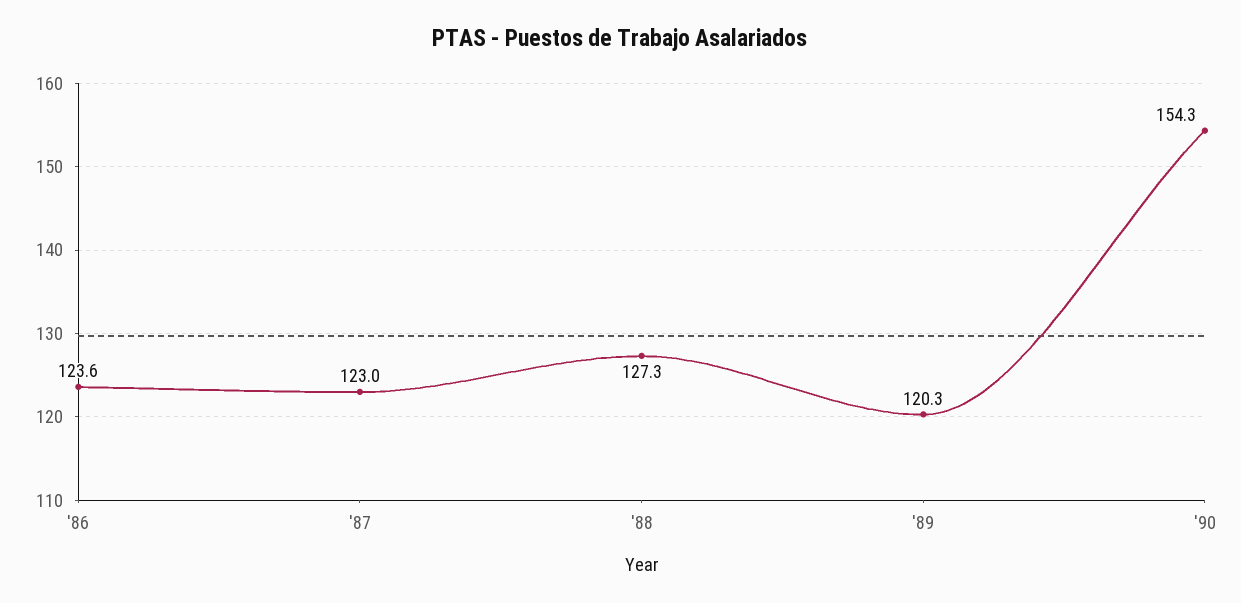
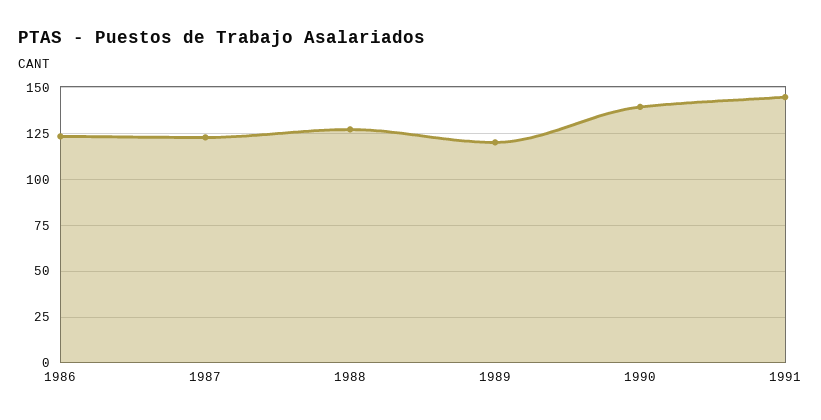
'90: 154.3 -> 140
1991: none -> 145

